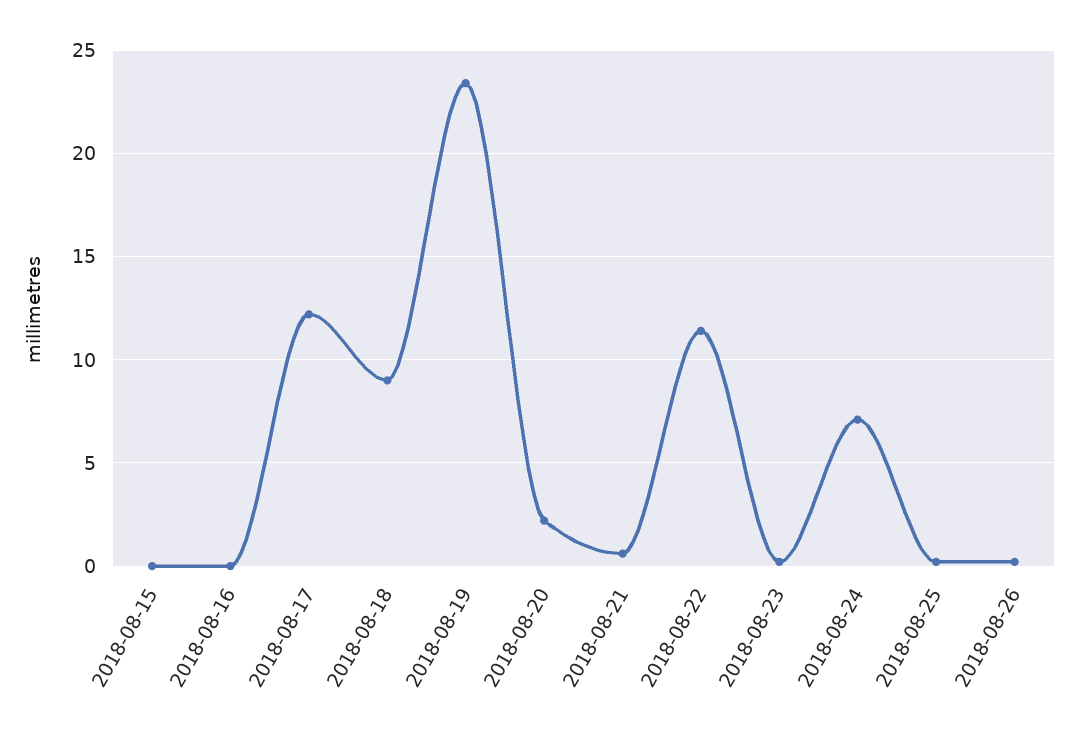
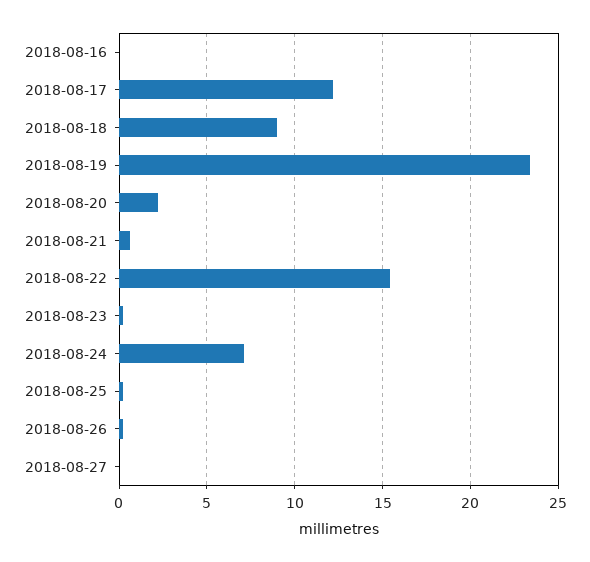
2018-08-15: 0 -> none
2018-08-22: 11.5 -> 15.5
2018-08-27: none -> 0

